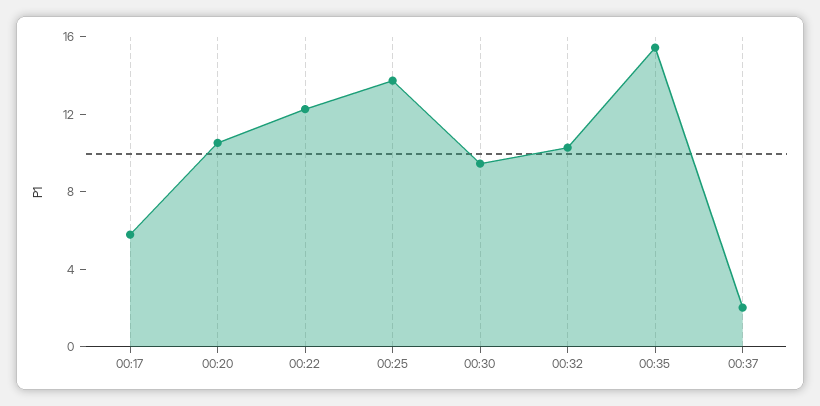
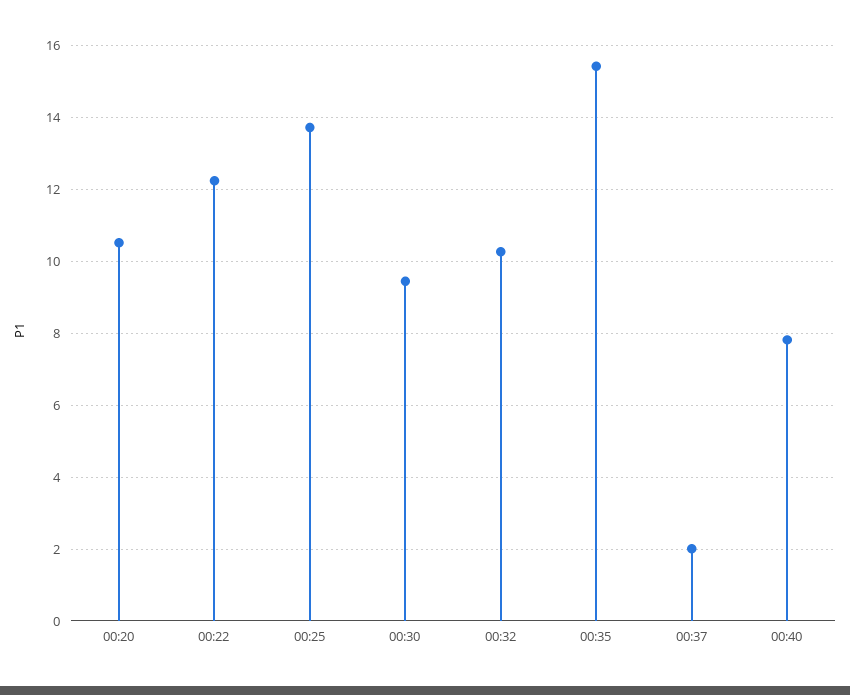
00:17: 6 -> none
00:40: none -> 7.8

